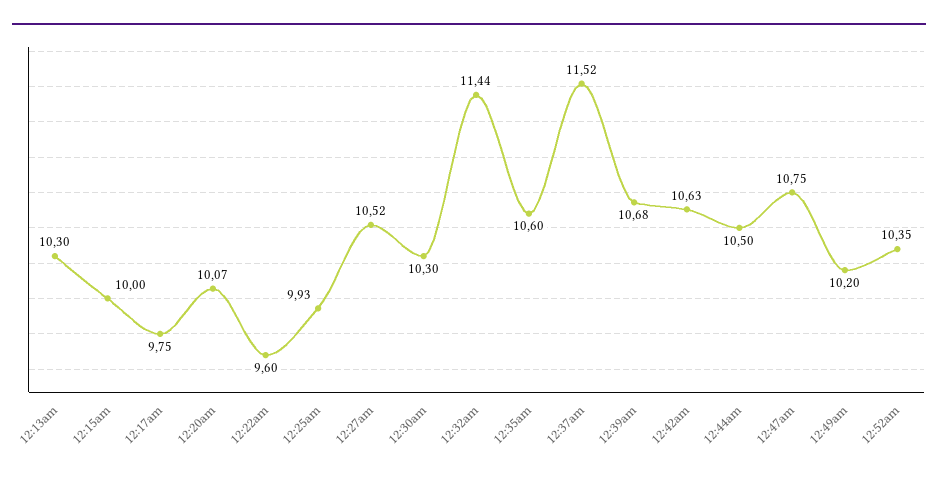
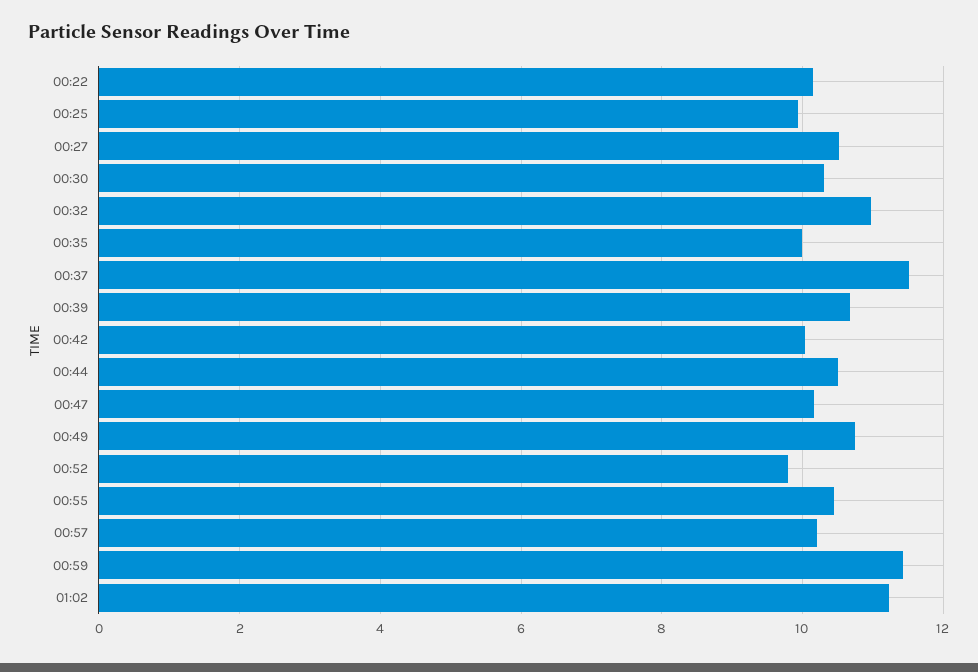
12:13am: 10.3 -> none
12:15am: 10 -> none
12:17am: 9.75 -> none
12:20am: 10.07 -> none
12:22am: 9.6 -> 10.2
12:32am: 11.44 -> 11
12:35am: 10.6 -> 10
12:42am: 10.63 -> 10
12:47am: 10.75 -> 10.2
12:49am: 10.2 -> 10.8
12:52am: 10.35 -> 9.8
00:55: none -> 10.4
00:57: none -> 10.2
00:59: none -> 11.4
01:02: none -> 11.2

